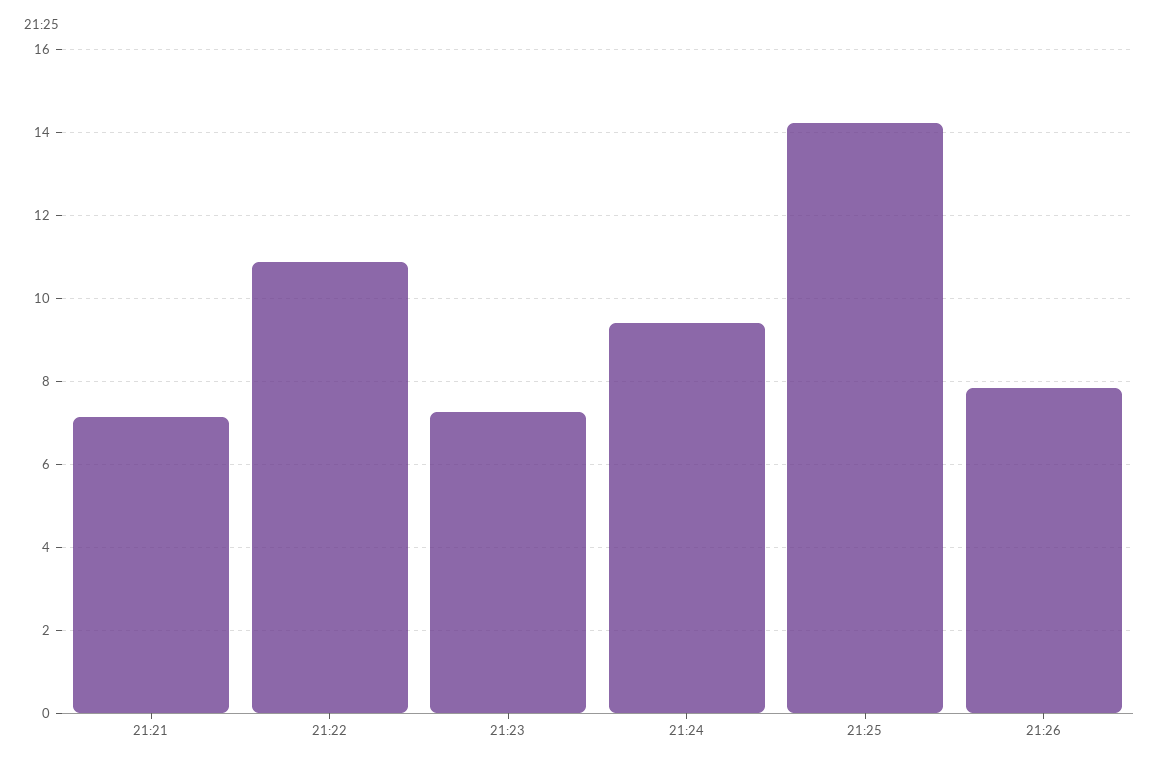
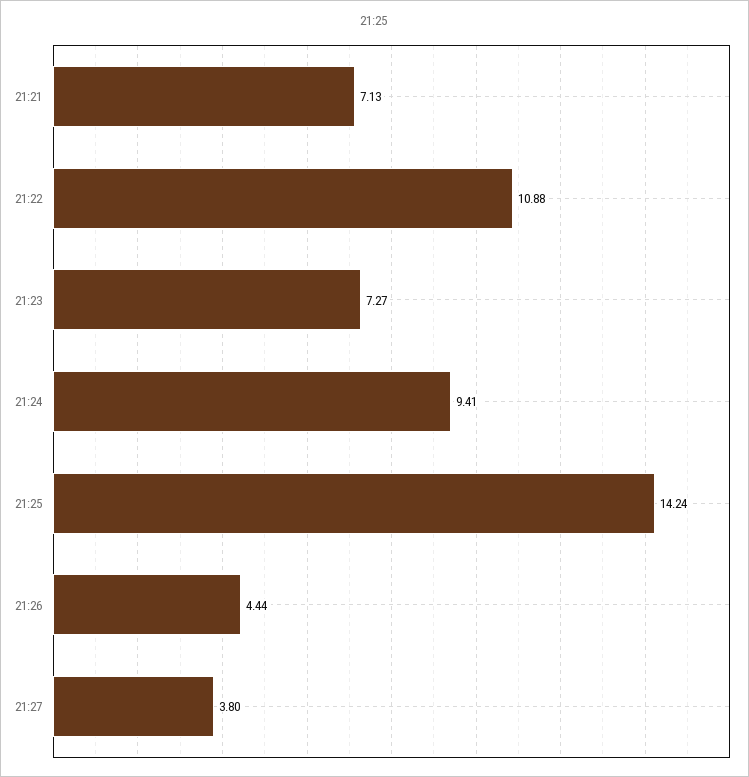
21:26: 7.8 -> 4.44
21:27: none -> 3.8

